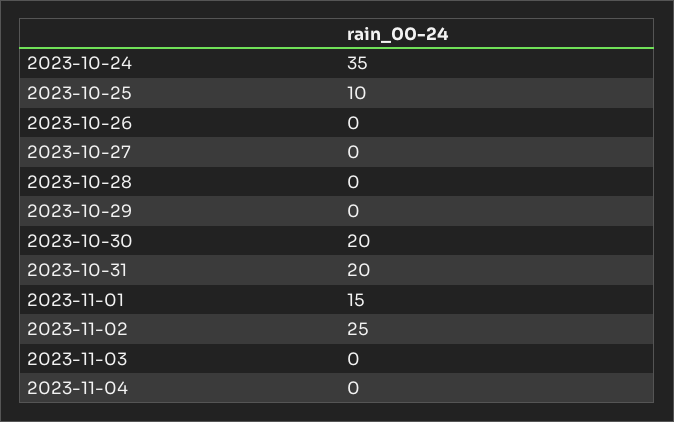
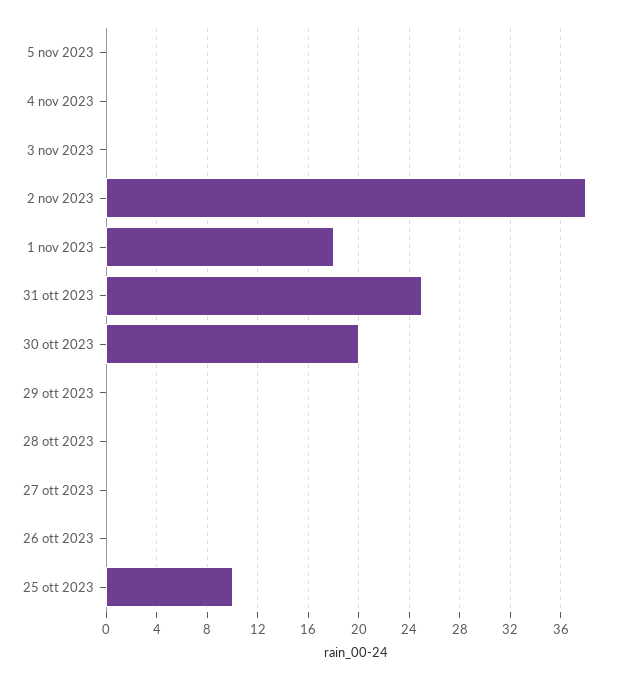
2023-10-24: 35 -> none
2023-10-31: 20 -> 25
2023-11-01: 15 -> 18
2023-11-02: 25 -> 38
5 nov 2023: none -> 0

